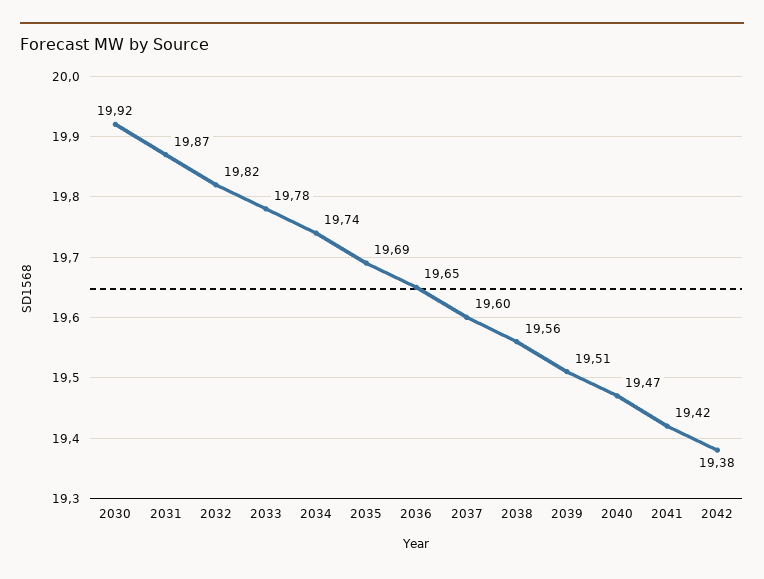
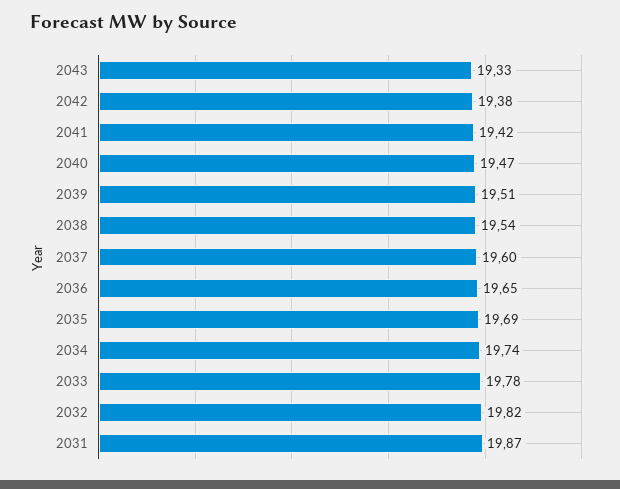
2030: 19.92 -> none
2038: 19.56 -> 19.54
2043: none -> 19.33

